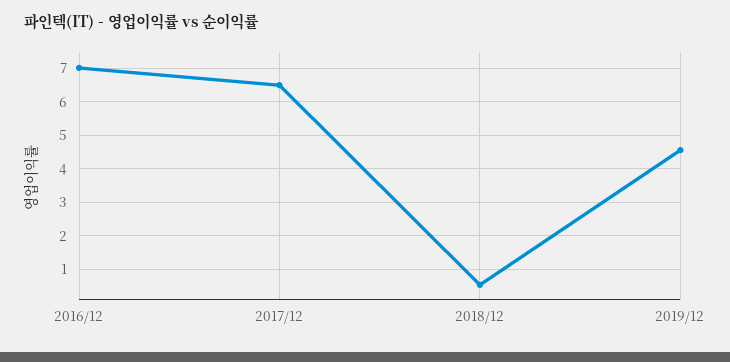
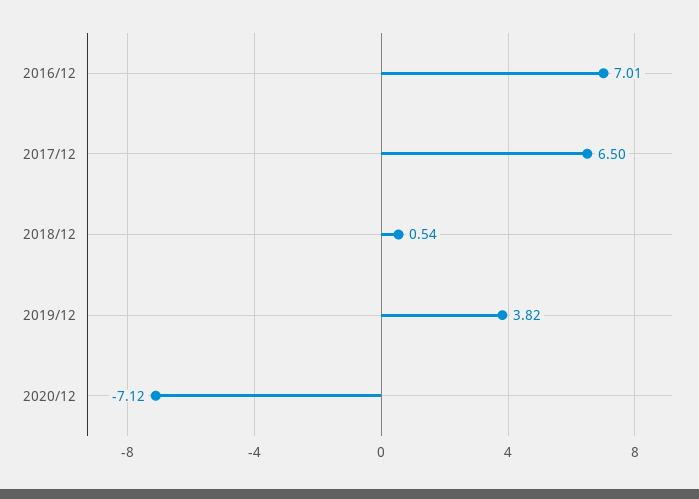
2019/12: 4.6 -> 3.82
2020/12: none -> -7.12

